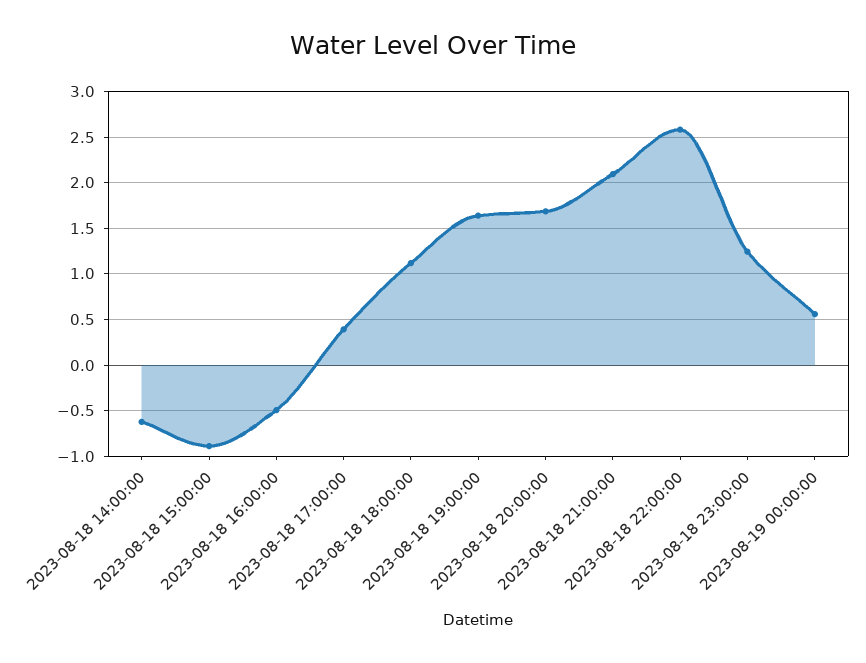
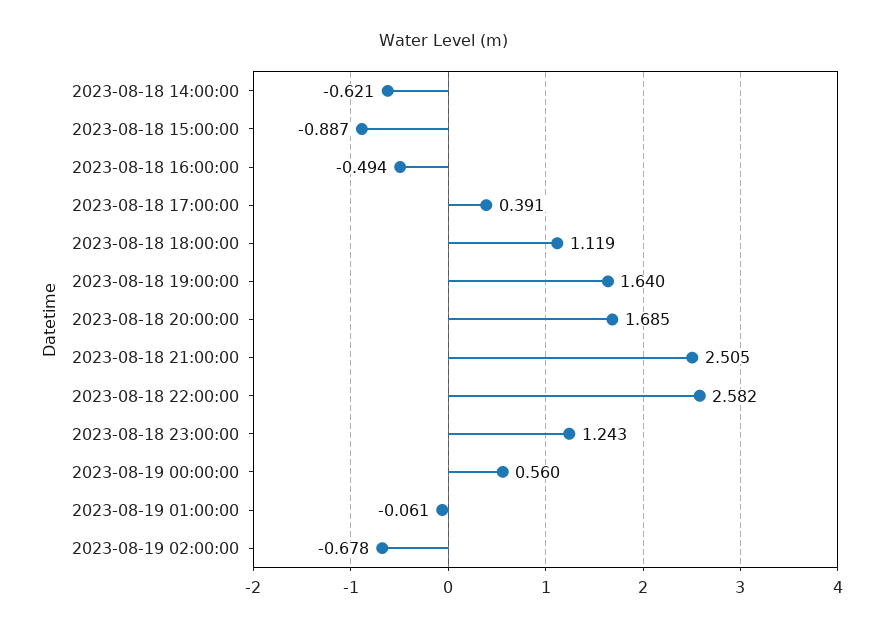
2023-08-18 21:00:00: 2.1 -> 2.505
2023-08-19 01:00:00: none -> -0.061
2023-08-19 02:00:00: none -> -0.678

